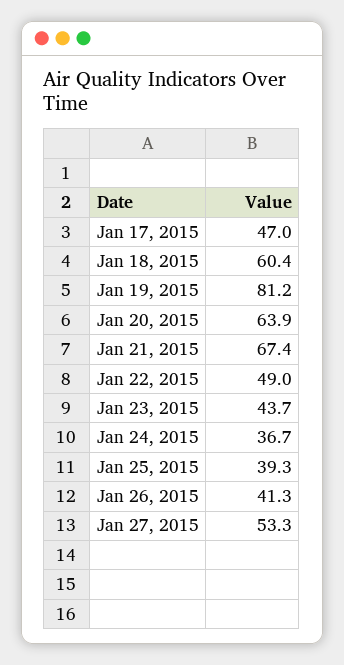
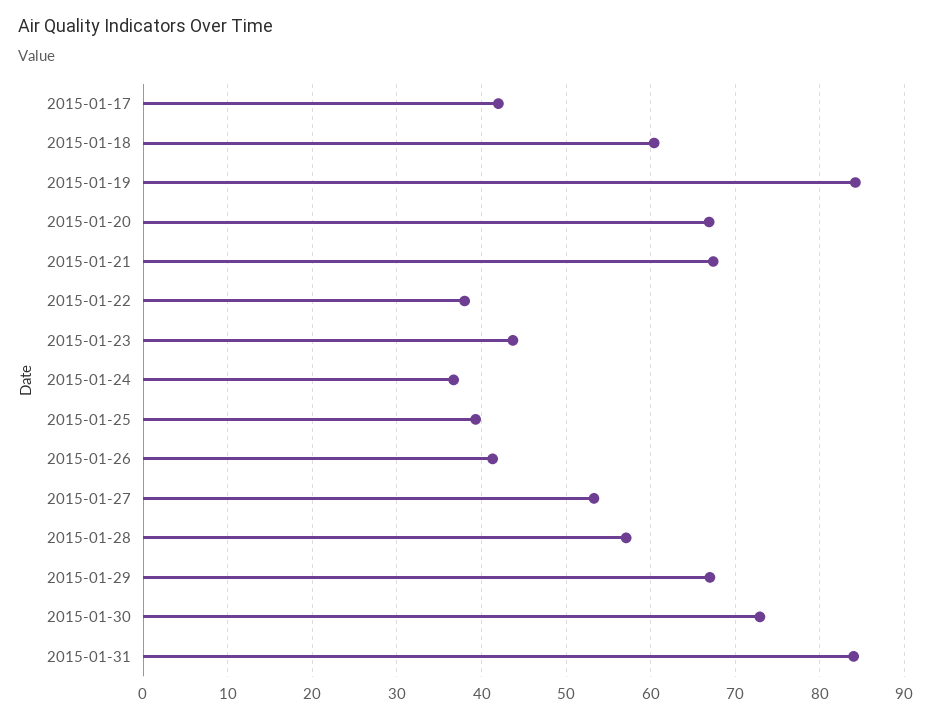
Jan 17, 2015: 47 -> 42
Jan 19, 2015: 81.2 -> 84
Jan 20, 2015: 63.9 -> 67
Jan 22, 2015: 49 -> 38
2015-01-28: none -> 57
2015-01-29: none -> 67
2015-01-30: none -> 73
2015-01-31: none -> 84

